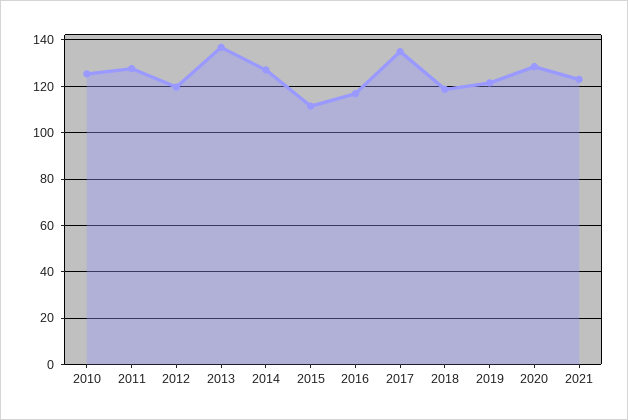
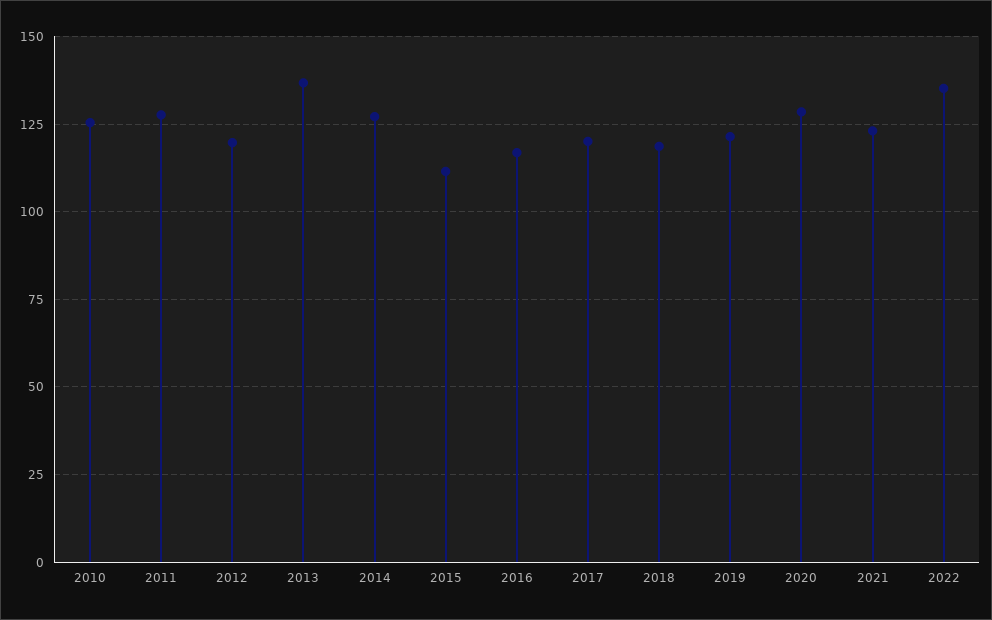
2017: 135 -> 120
2022: none -> 135

